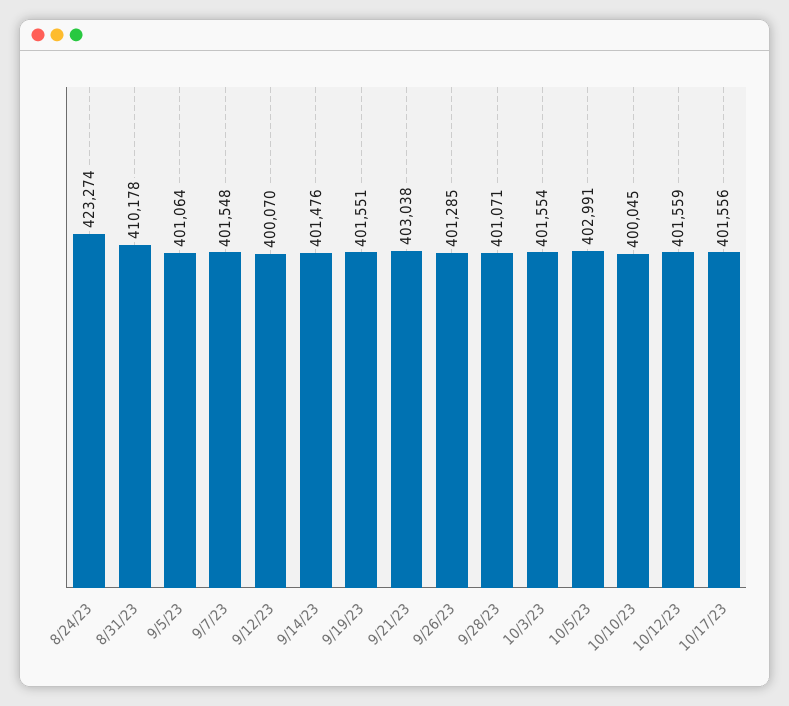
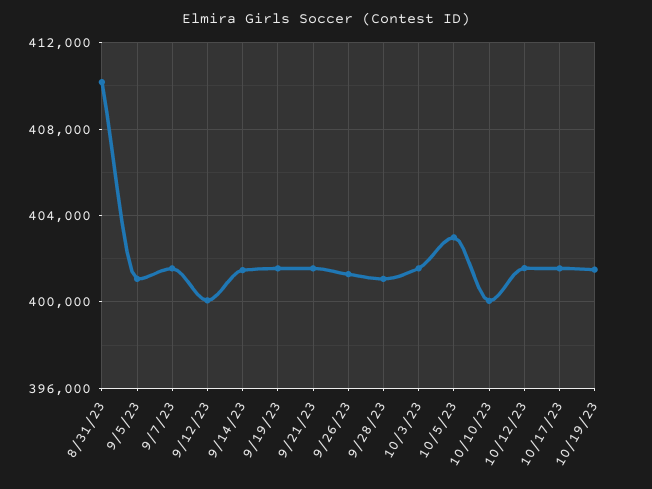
8/24/23: 423274 -> none
9/21/23: 403038 -> 401500
10/19/23: none -> 401500

